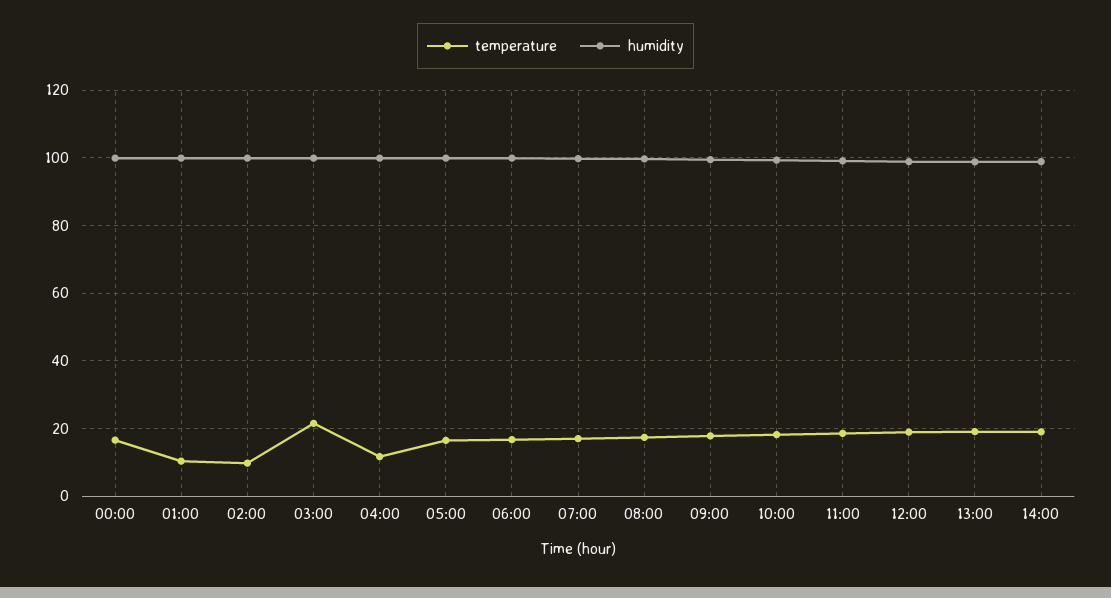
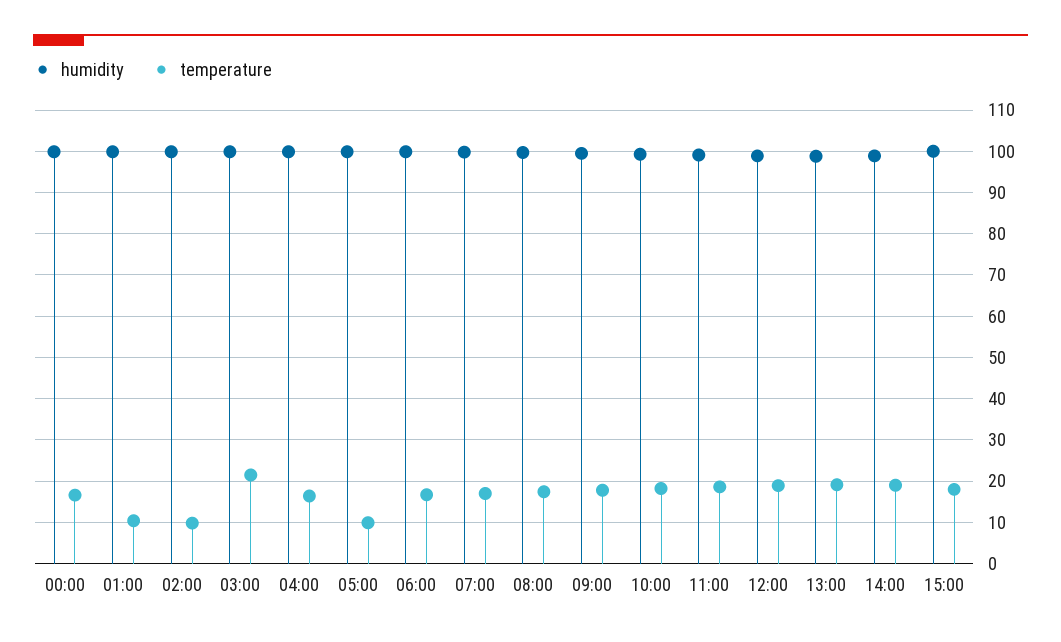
temperature, 04:00: 12 -> 16
temperature, 05:00: 16 -> 10
humidity, 15:00: none -> 100
temperature, 15:00: none -> 18

